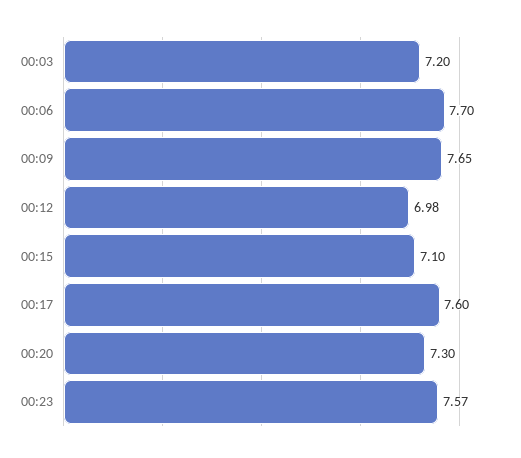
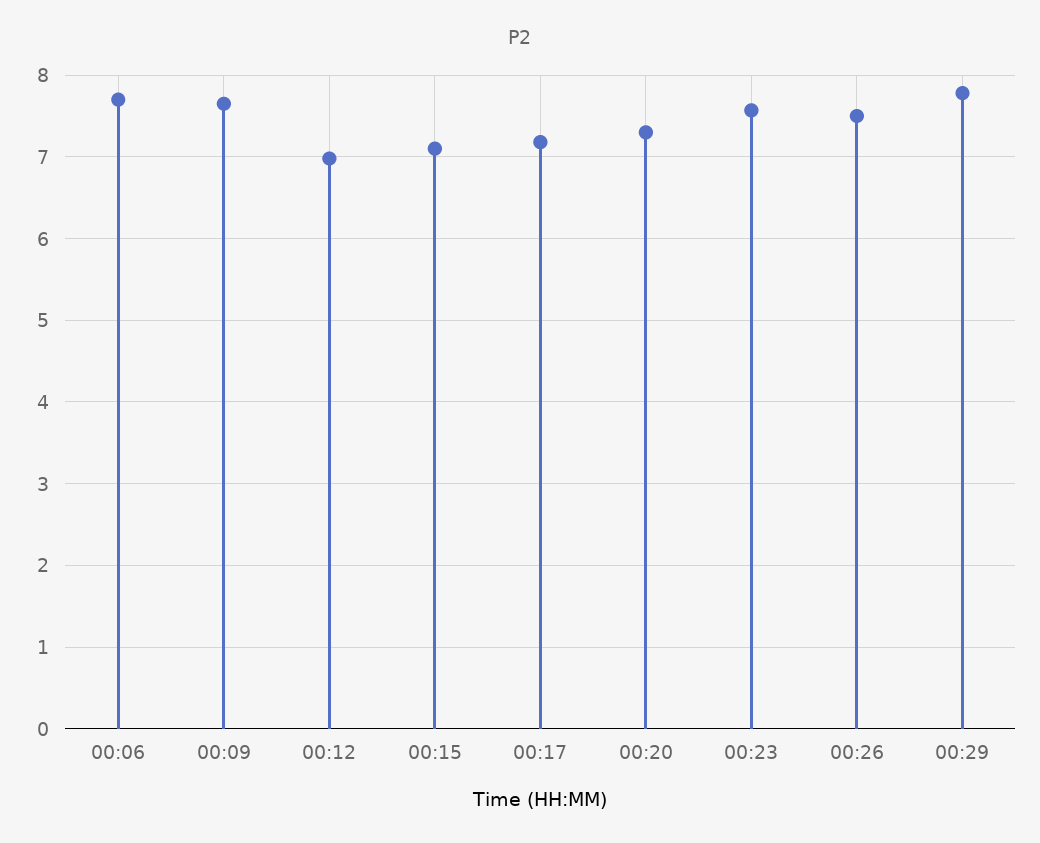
00:03: 7.2 -> none
00:17: 7.6 -> 7.2
00:26: none -> 7.5
00:29: none -> 7.8

